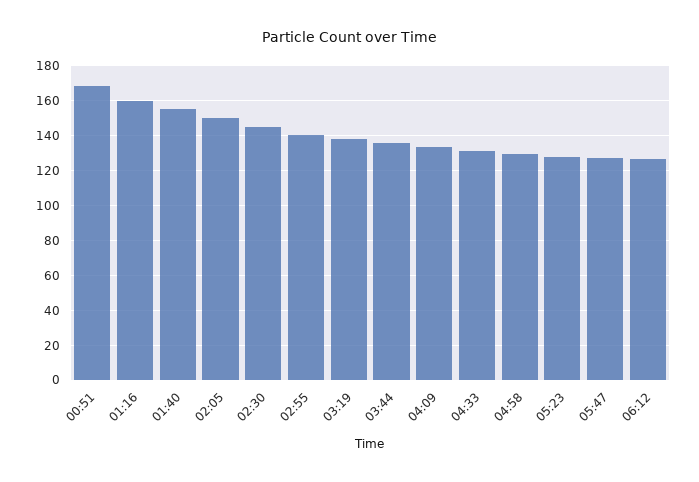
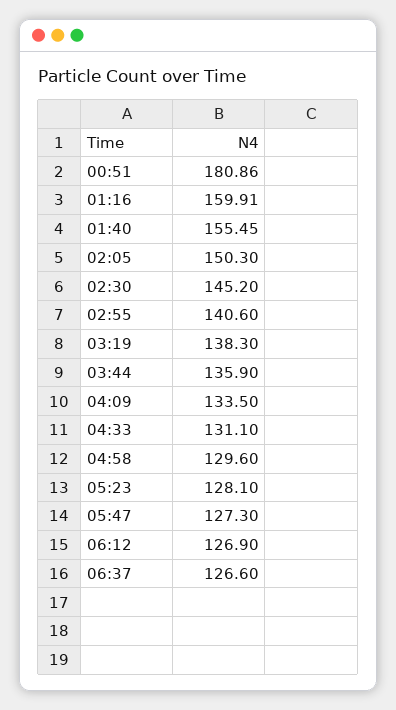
00:51: 170 -> 180.86
06:37: none -> 126.6

